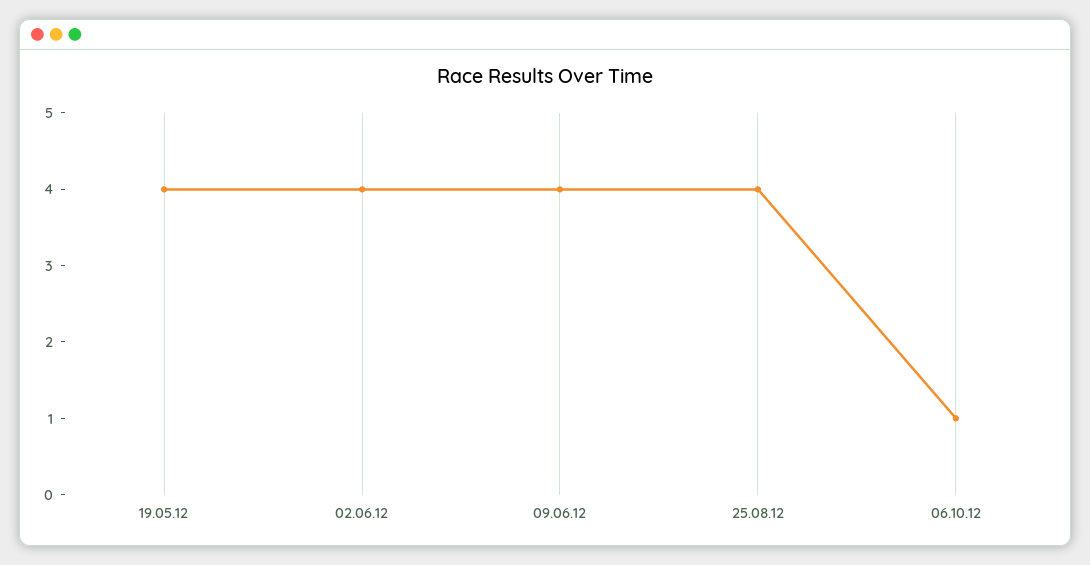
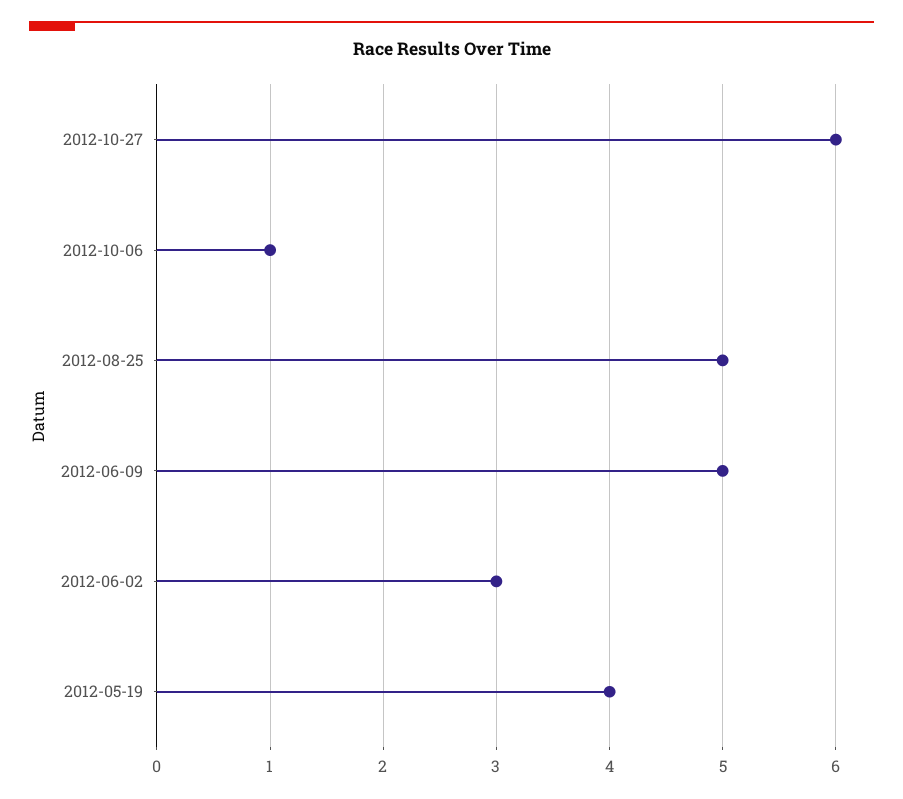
02.06.12: 4 -> 3
09.06.12: 4 -> 5
25.08.12: 4 -> 5
2012-10-27: none -> 6

